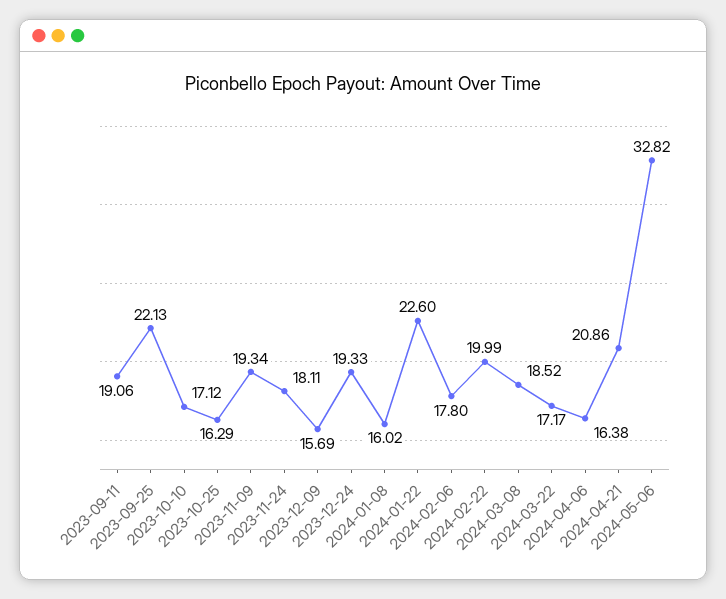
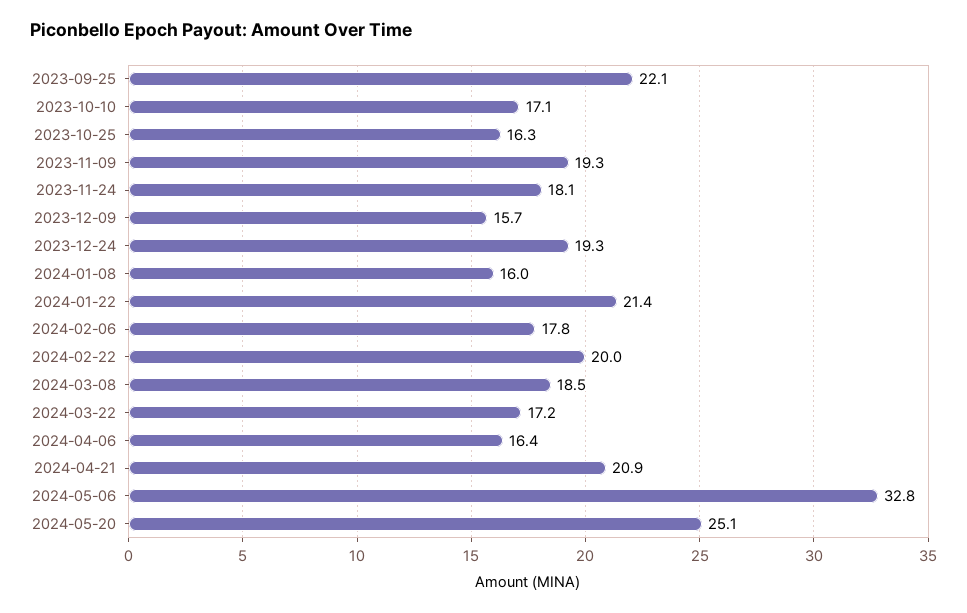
2023-09-11: 19.06 -> none
2024-01-22: 22.6 -> 21.4
2024-05-20: none -> 25.1

